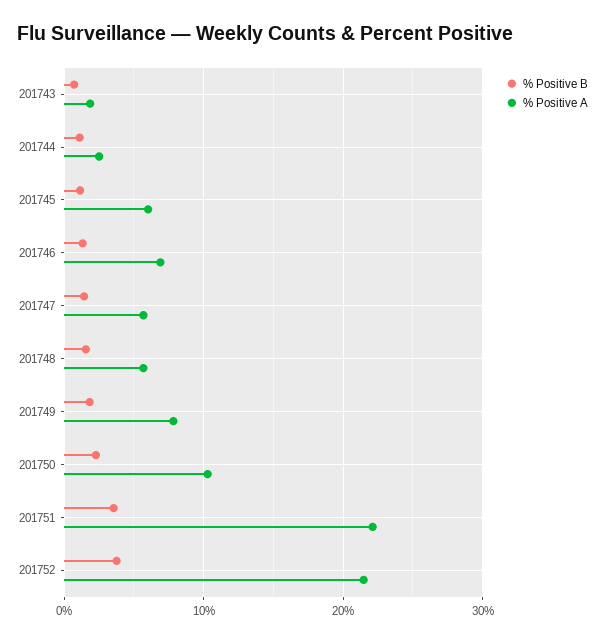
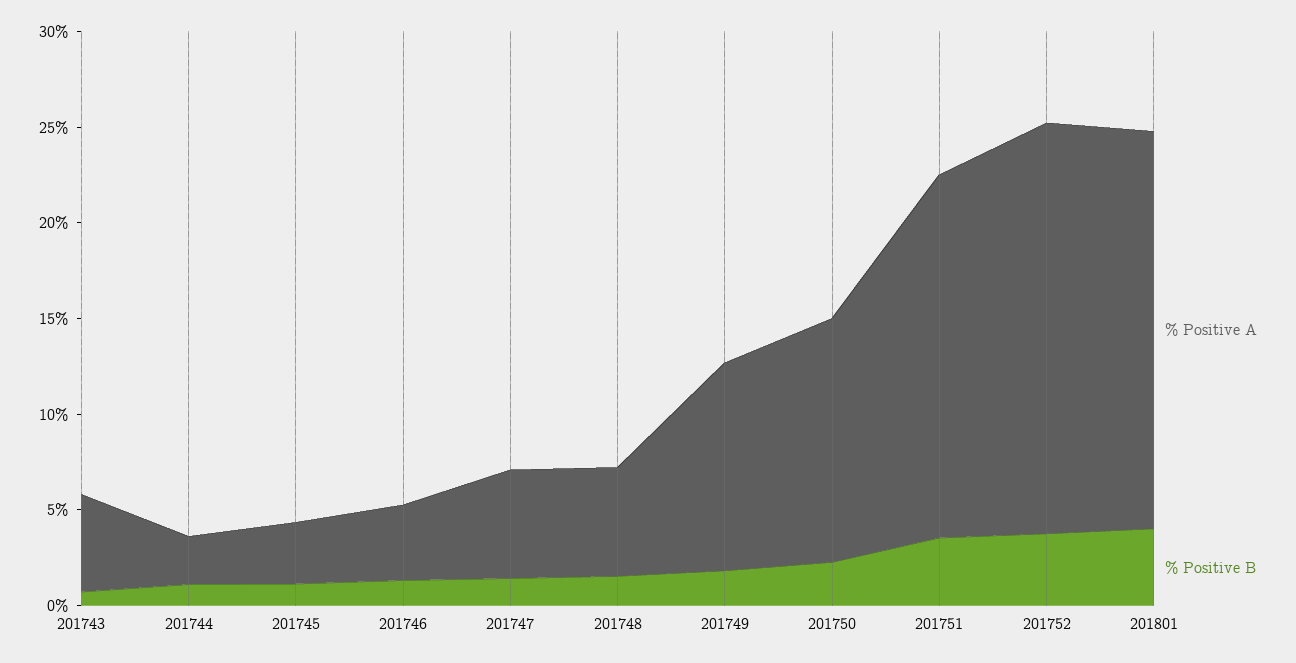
% Positive A, 201743: 2 -> 5
% Positive A, 201745: 6 -> 3
% Positive A, 201746: 7 -> 4
% Positive A, 201749: 8 -> 11
% Positive A, 201750: 10 -> 13
% Positive A, 201751: 22 -> 19
% Positive A, 201801: none -> 21
% Positive B, 201801: none -> 4

